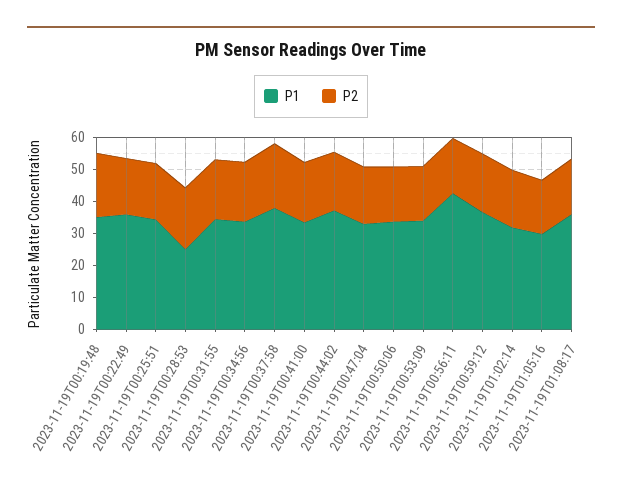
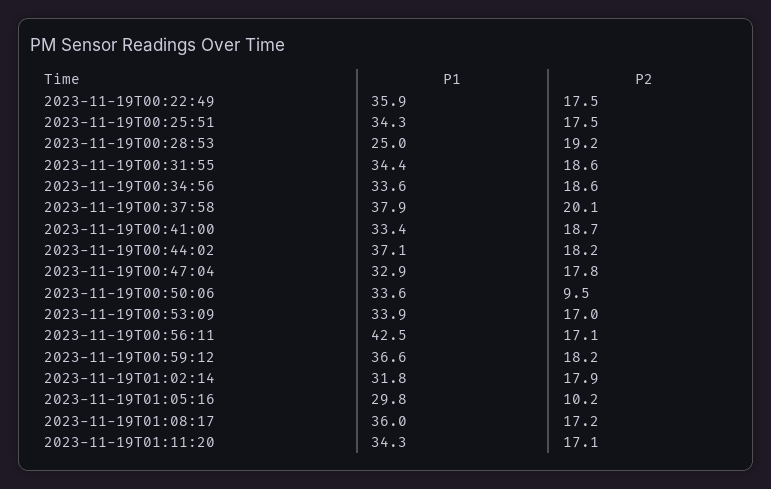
P1, 2023-11-19T00:19:48: 35 -> none
P2, 2023-11-19T00:19:48: 20 -> none
P2, 2023-11-19T00:50:06: 17.5 -> 9.5
P2, 2023-11-19T01:05:16: 17.5 -> 10.2
P1, 2023-11-19T01:11:20: none -> 34.3
P2, 2023-11-19T01:11:20: none -> 17.1

